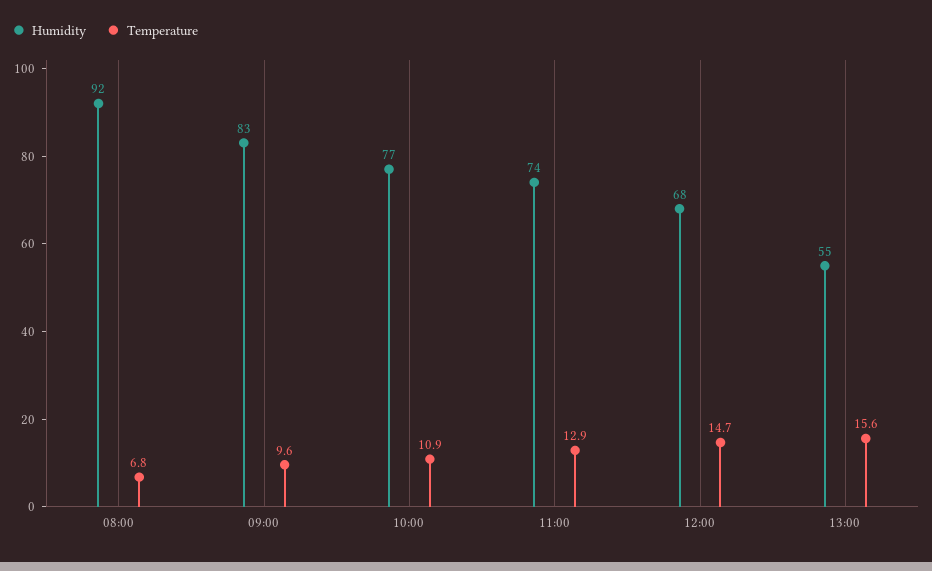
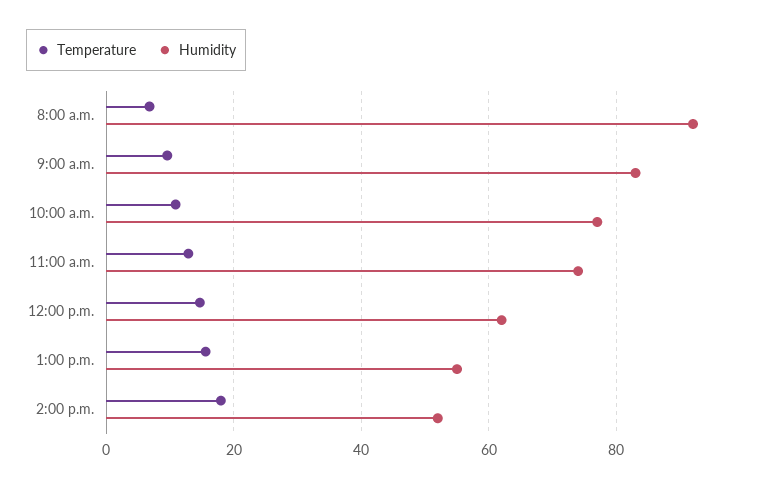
Humidity, 12:00: 68 -> 62
Temperature, 2:00 p.m.: none -> 18
Humidity, 2:00 p.m.: none -> 52

